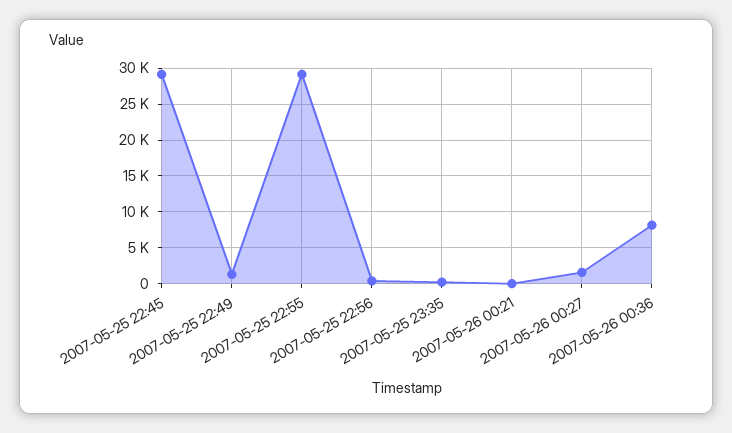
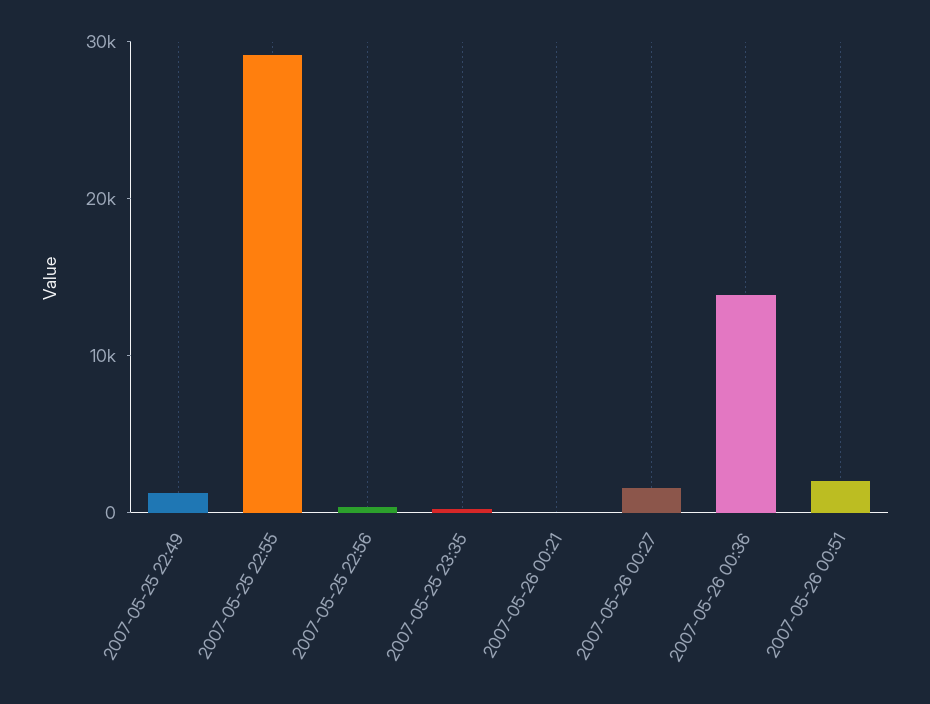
2007-05-25 22:45: 29000 -> none
2007-05-26 00:36: 8000 -> 14000
2007-05-26 00:51: none -> 2000

